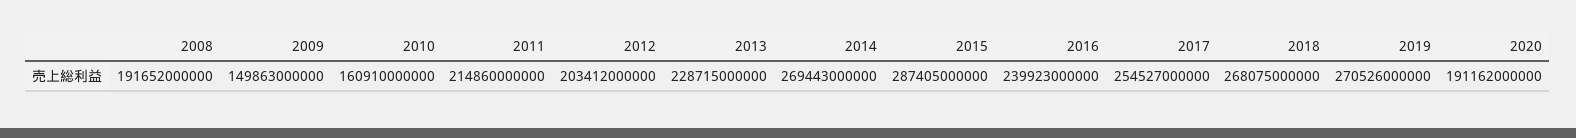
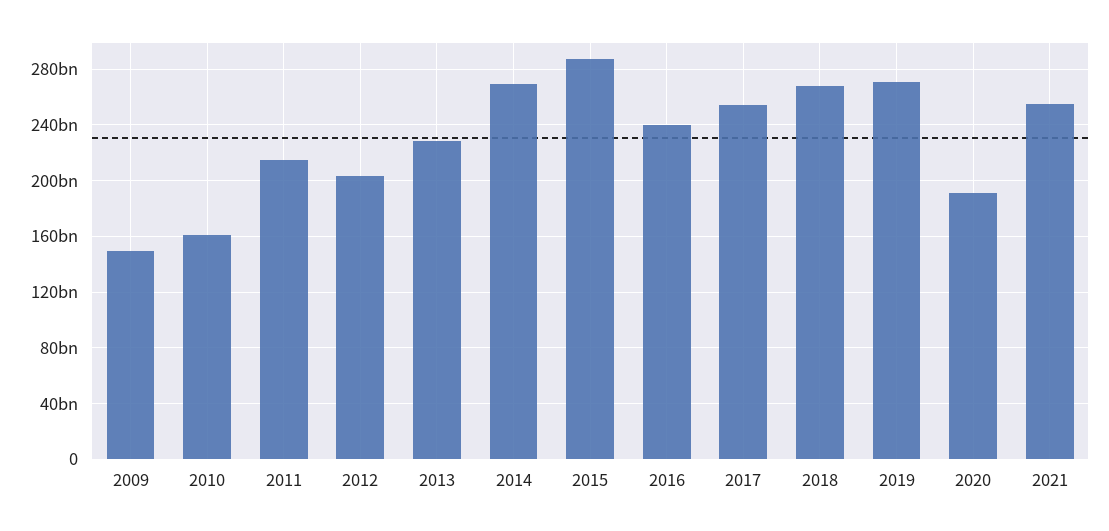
2008: 191652000000 -> none
2021: none -> 255000000000

